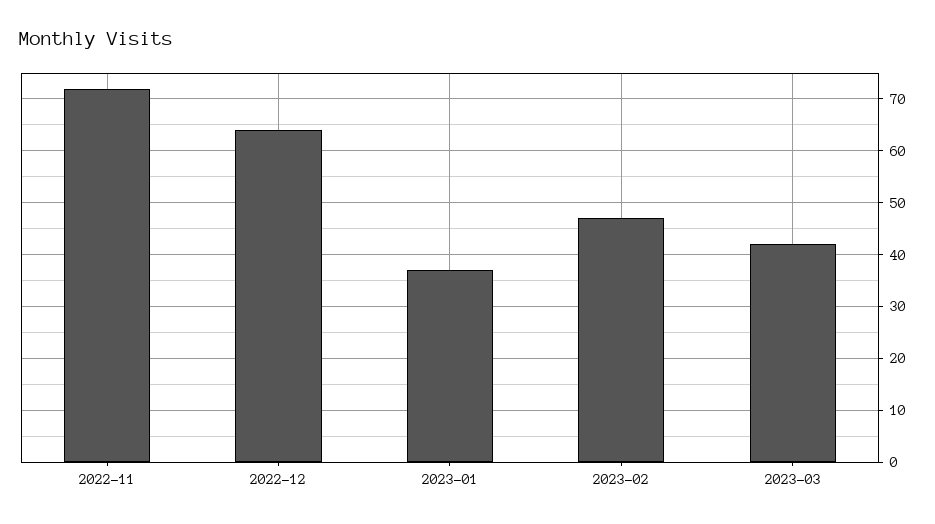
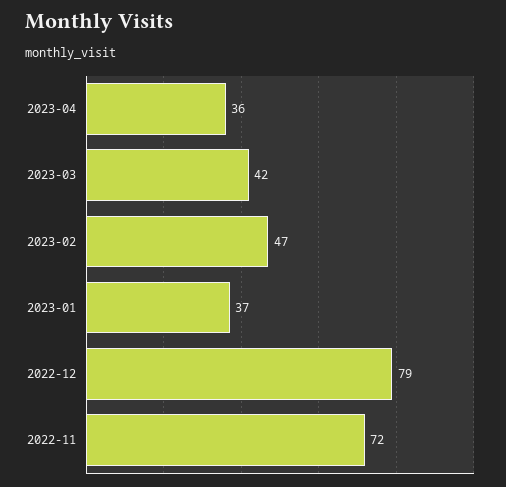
2022-12: 65 -> 79
2023-04: none -> 36

